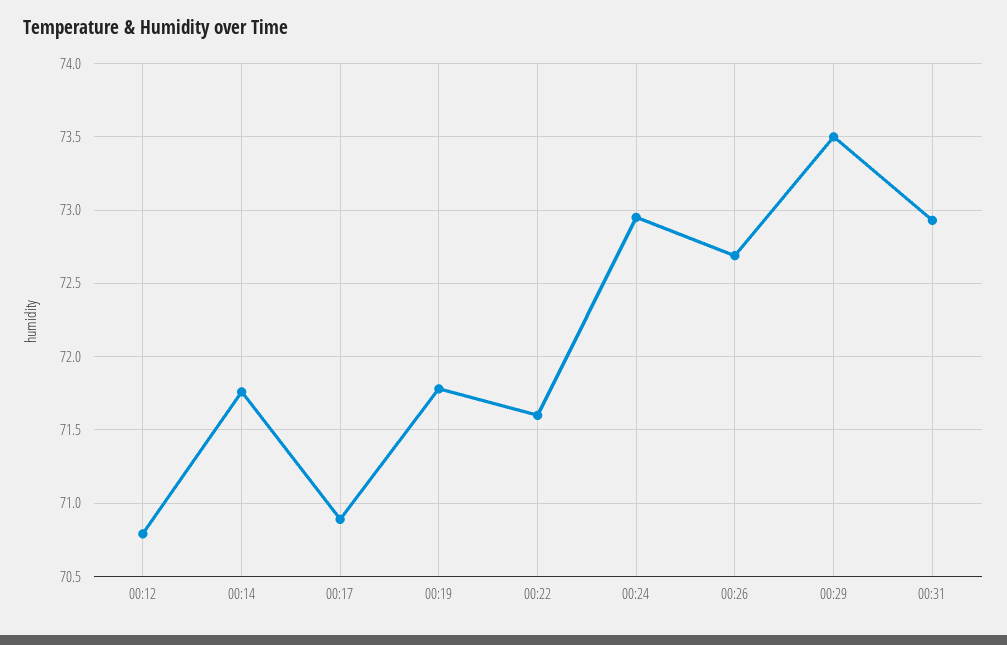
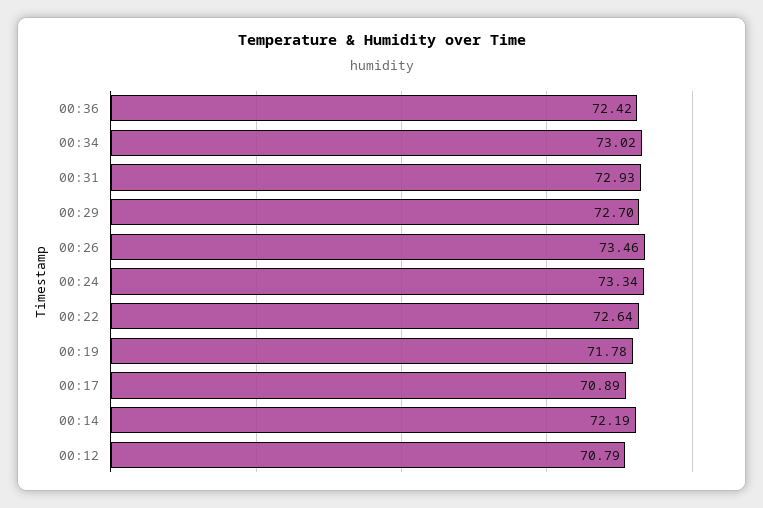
00:14: 71.75 -> 72.19
00:22: 71.6 -> 72.64
00:24: 72.95 -> 73.34
00:26: 72.7 -> 73.46
00:29: 73.5 -> 72.7
00:36: none -> 72.42
00:34: none -> 73.02

